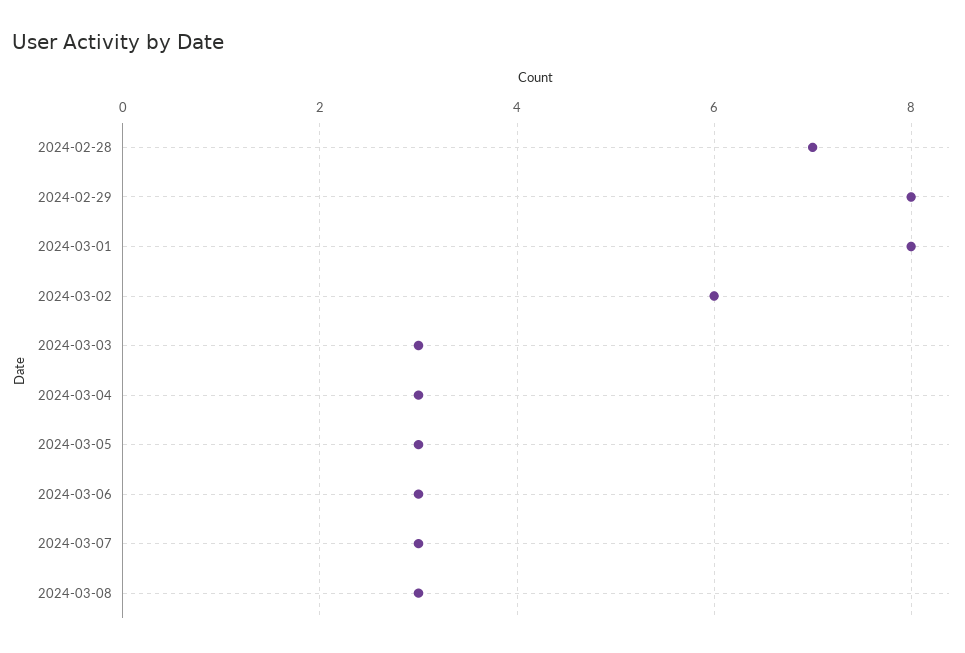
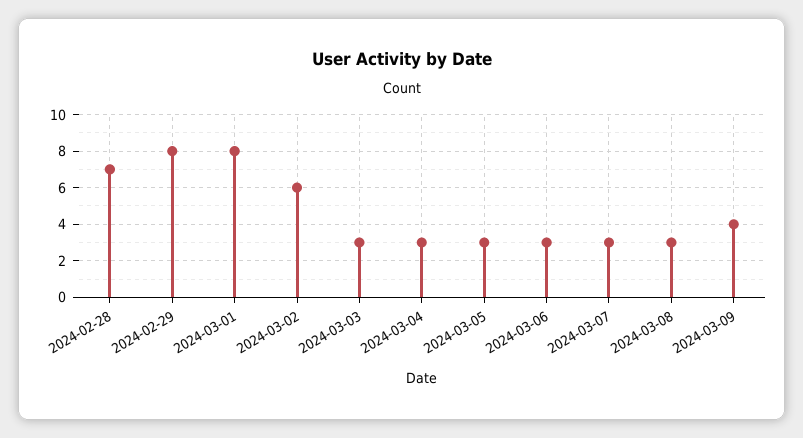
2024-03-09: none -> 4

